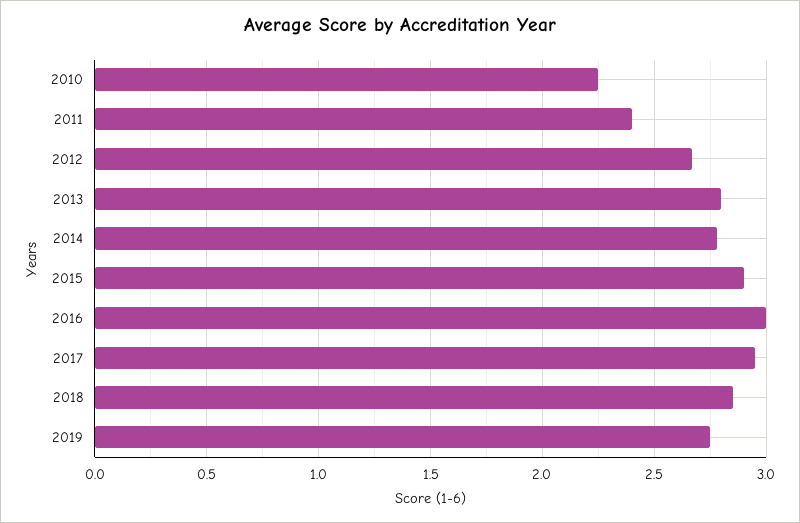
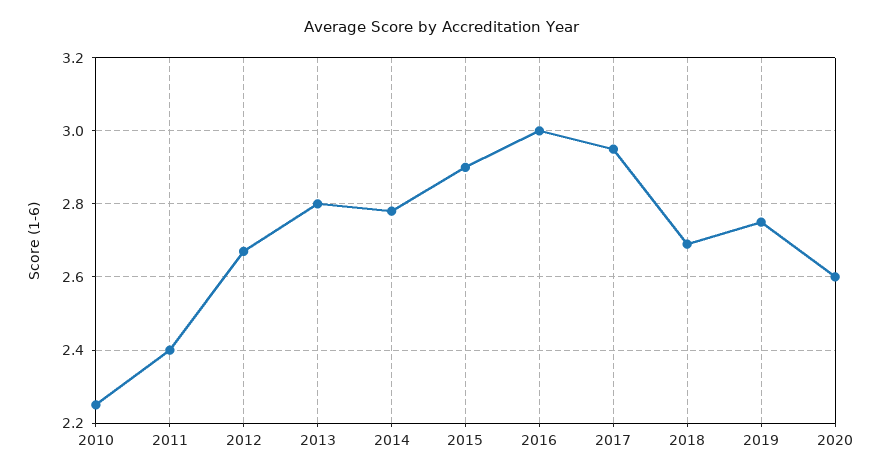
2018: 2.85 -> 2.7
2020: none -> 2.6

